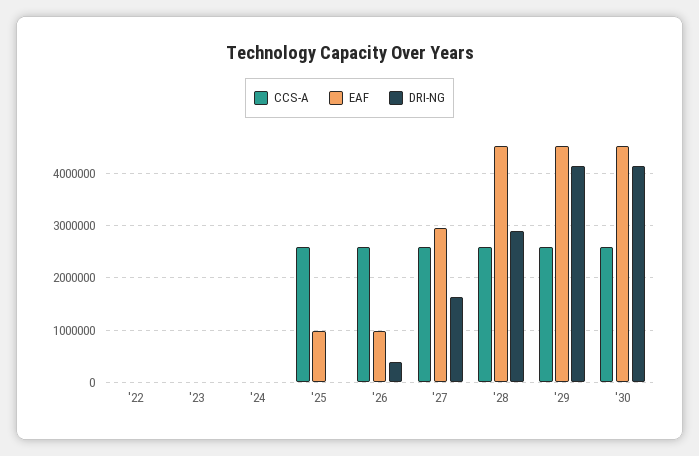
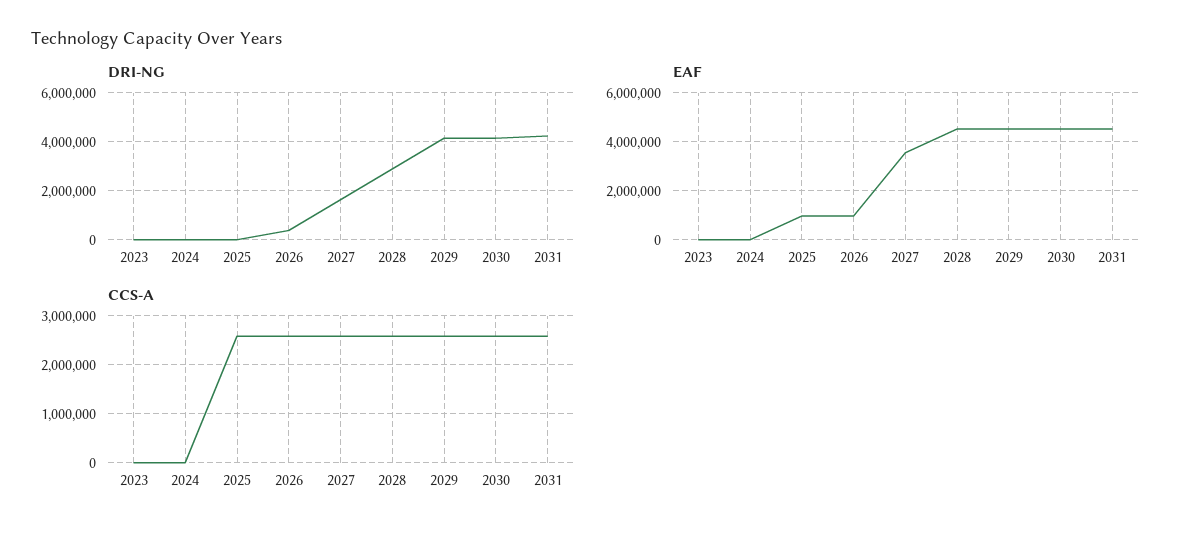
CCS-A, '22: 0 -> none
EAF, '22: 0 -> none
DRI-NG, '22: 0 -> none
EAF, '27: 3000000 -> 3500000
DRI-NG, 2031: none -> 4250000
EAF, 2031: none -> 4500000
CCS-A, 2031: none -> 2600000

